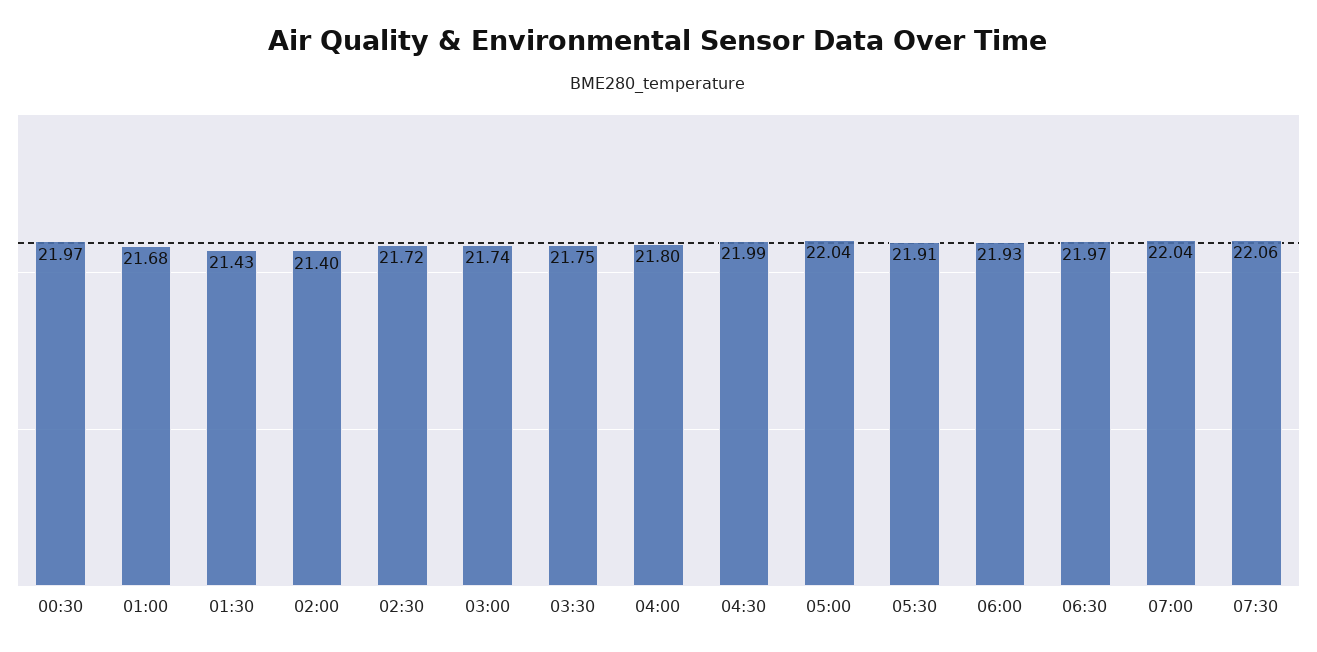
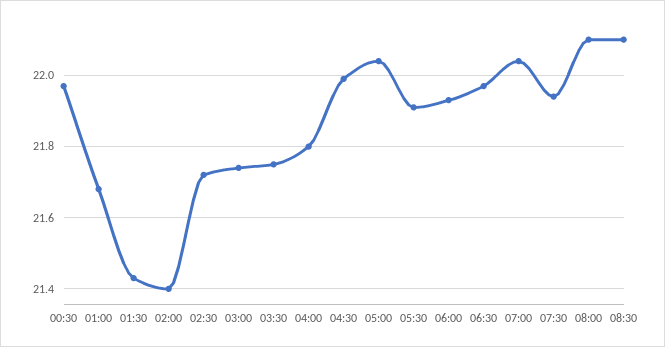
07:30: 22.06 -> 21.95
08:00: none -> 22.1
08:30: none -> 22.1

